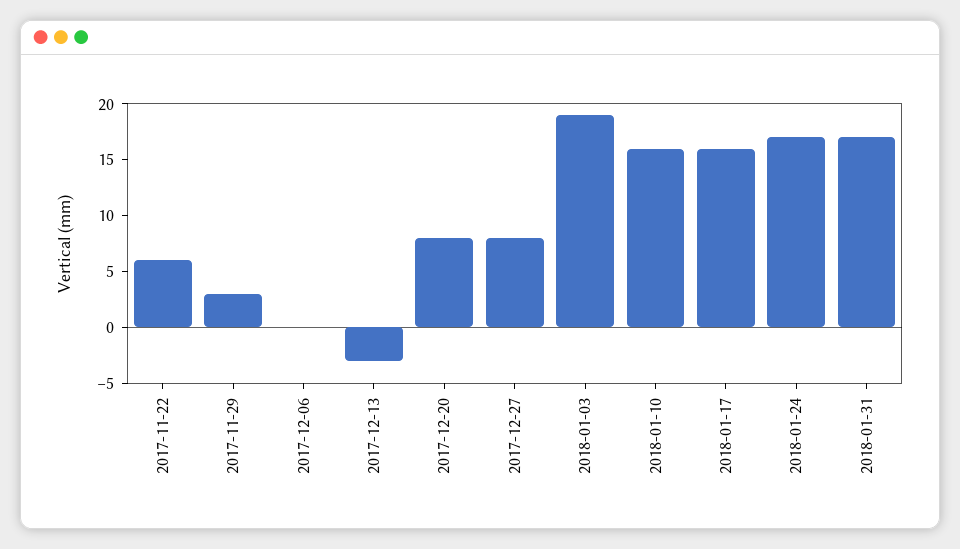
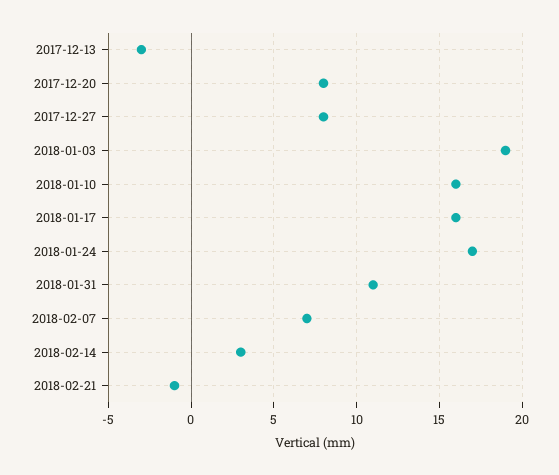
2017-11-22: 6 -> none
2017-11-29: 3 -> none
2017-12-06: 0 -> none
2018-01-31: 17 -> 11
2018-02-07: none -> 7
2018-02-14: none -> 3
2018-02-21: none -> -1

